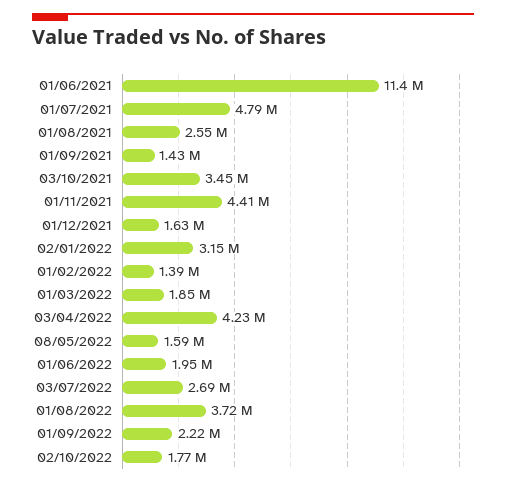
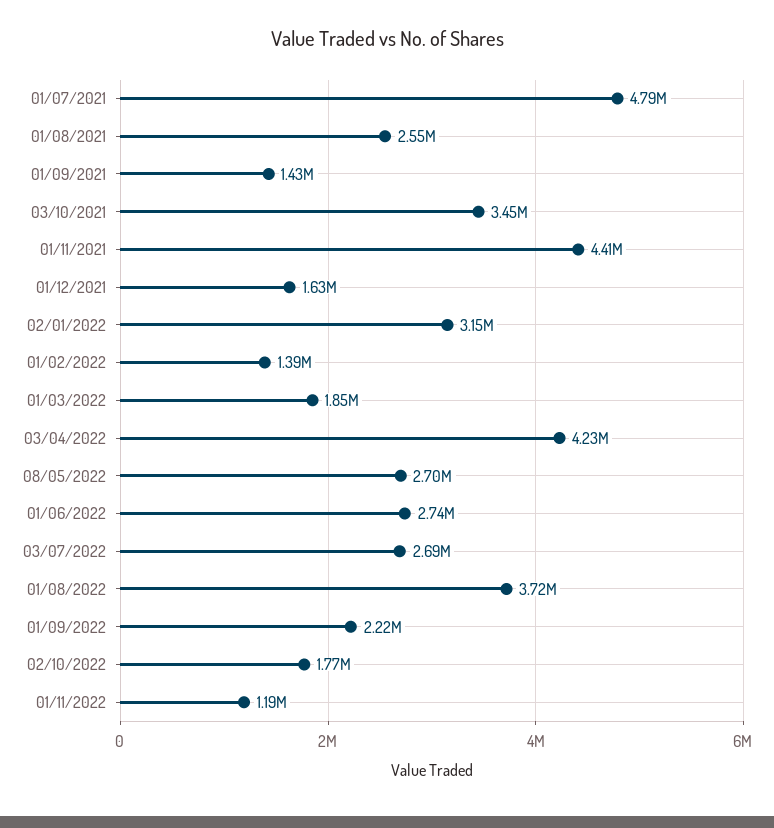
01/06/2021: 11400000 -> none
08/05/2022: 1590000 -> 2700000
01/06/2022: 1950000 -> 2740000
01/11/2022: none -> 1190000

